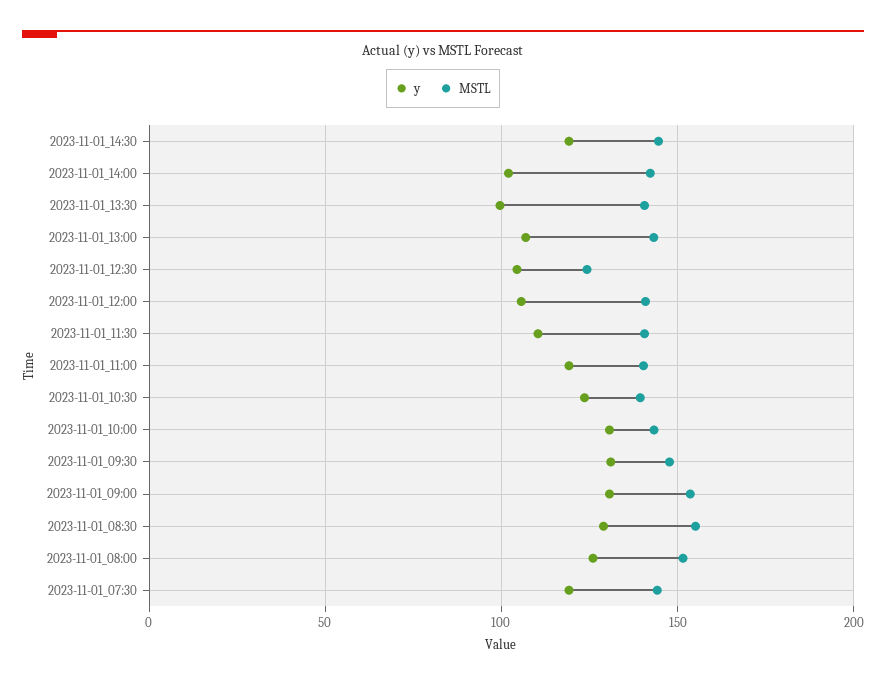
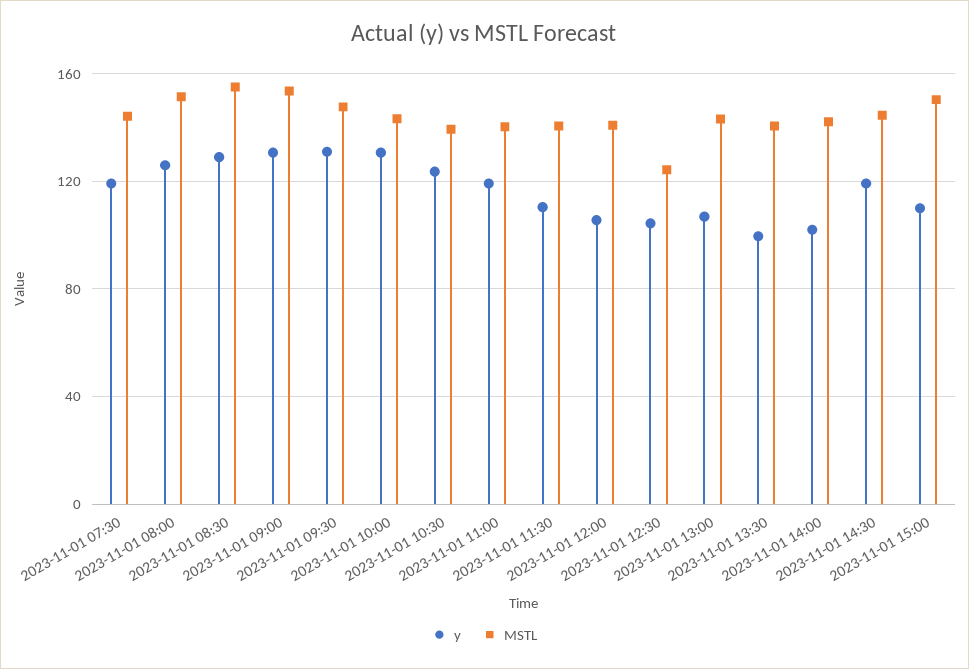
y, 2023-11-01 15:00: none -> 110
MSTL, 2023-11-01 15:00: none -> 150

